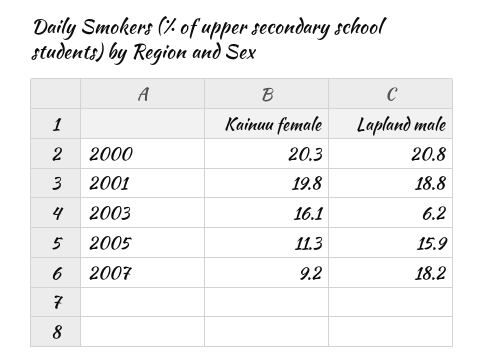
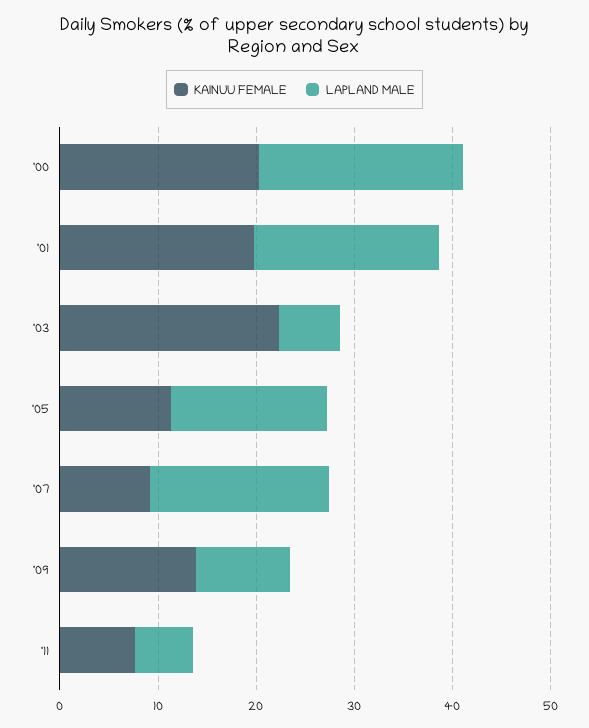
Kainuu female, 2003: 16.1 -> 22
Kainuu female, '09: none -> 14
Lapland male, '09: none -> 10
Kainuu female, '11: none -> 8
Lapland male, '11: none -> 6

